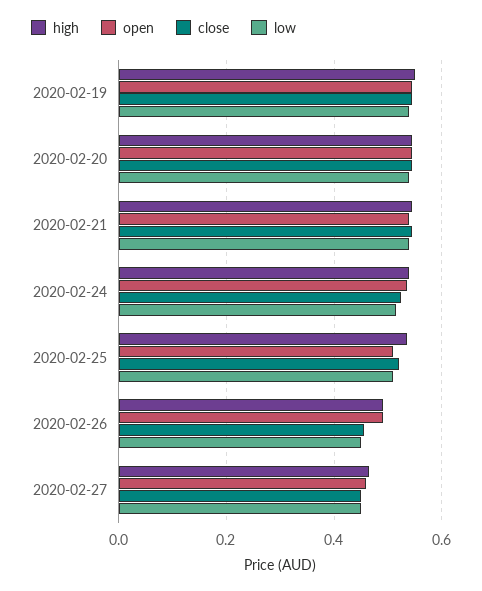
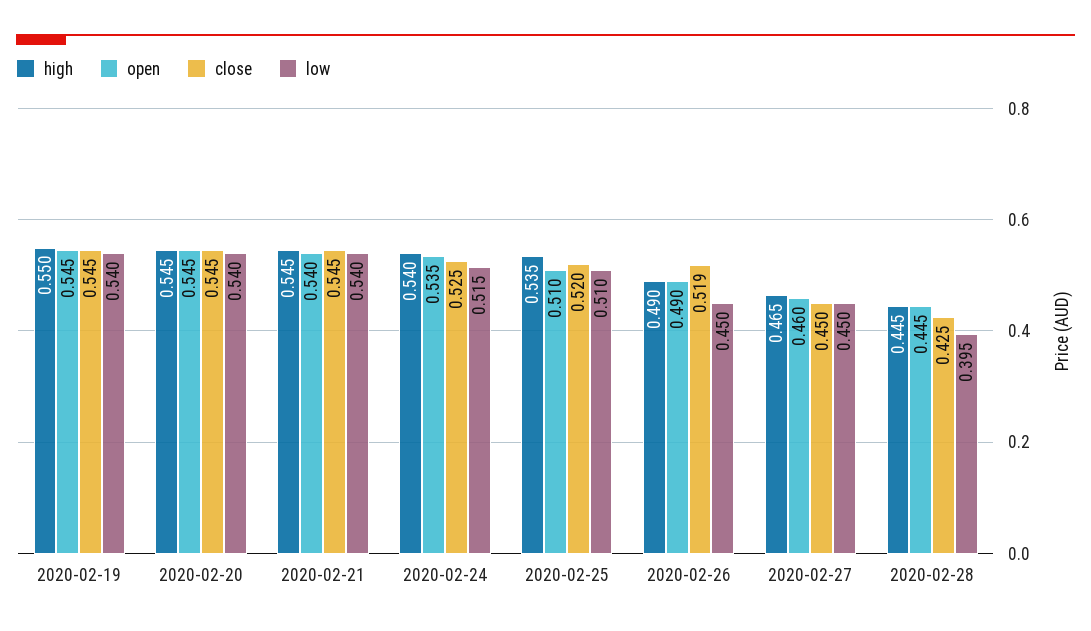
close, 2020-02-26: 0.46 -> 0.519
high, 2020-02-28: none -> 0.445
open, 2020-02-28: none -> 0.445
close, 2020-02-28: none -> 0.425
low, 2020-02-28: none -> 0.395

